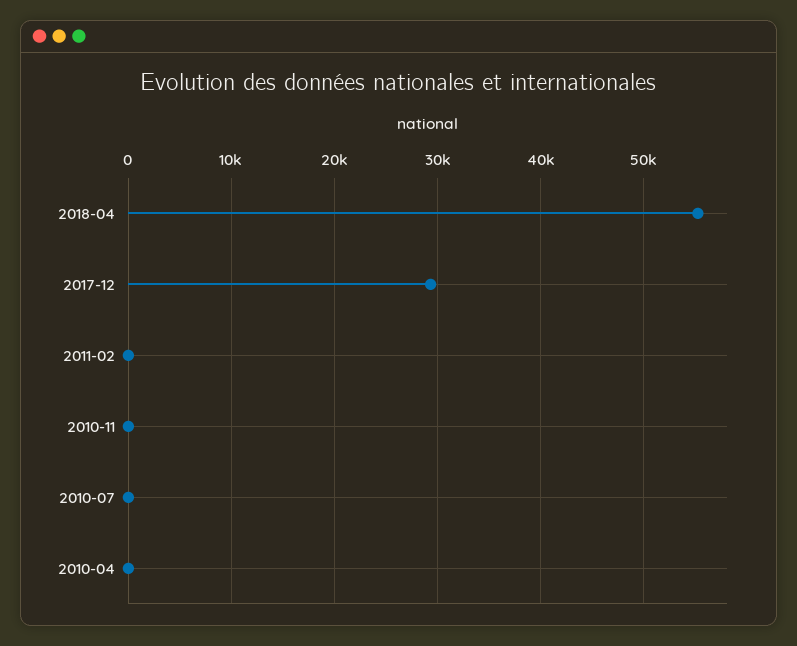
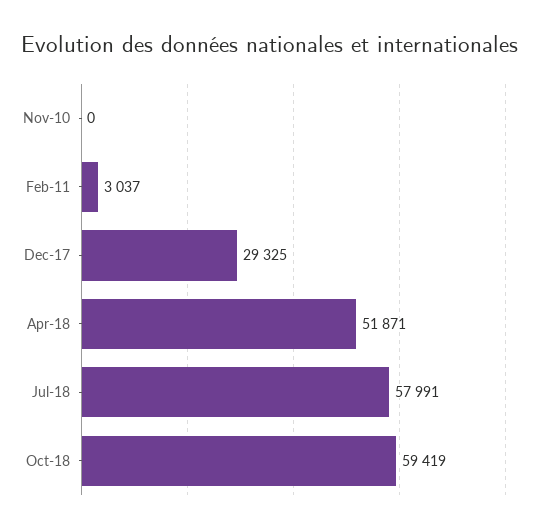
2018-04: 55000 -> 51871
2011-02: 0 -> 3037
2010-07: 0 -> none
2010-04: 0 -> none
Jul-18: none -> 57991
Oct-18: none -> 59419

